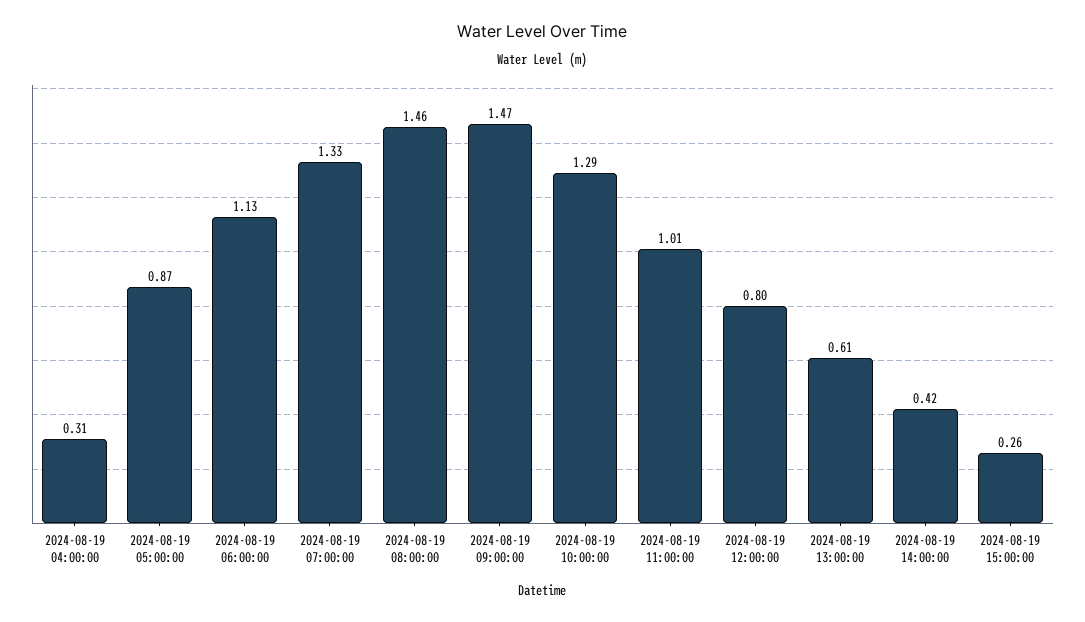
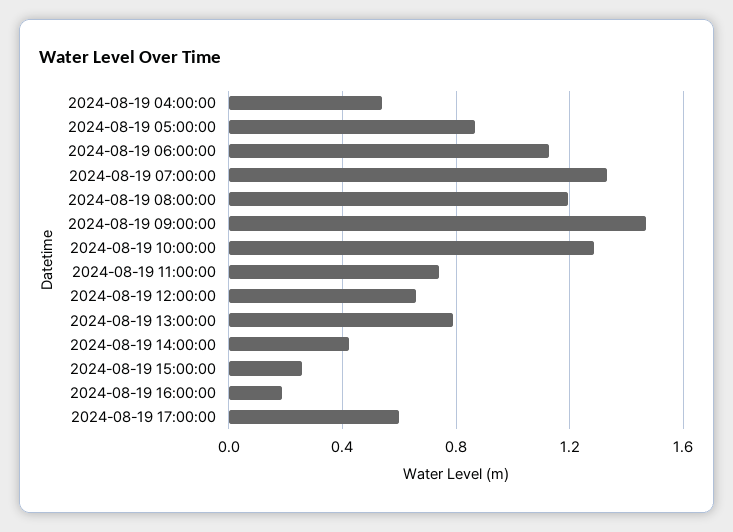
2024-08-19 04:00:00: 0.31 -> 0.55
2024-08-19 08:00:00: 1.46 -> 1.2
2024-08-19 11:00:00: 1.01 -> 0.75
2024-08-19 12:00:00: 0.8 -> 0.65
2024-08-19 13:00:00: 0.61 -> 0.8
2024-08-19 16:00:00: none -> 0.2
2024-08-19 17:00:00: none -> 0.6

